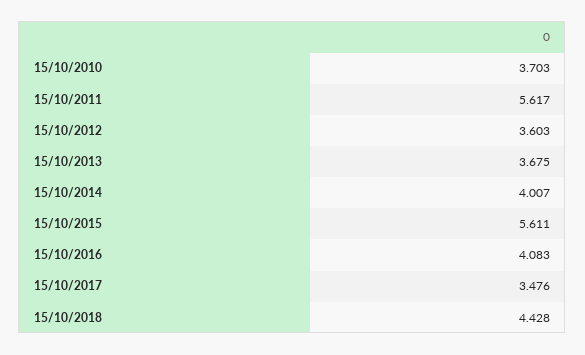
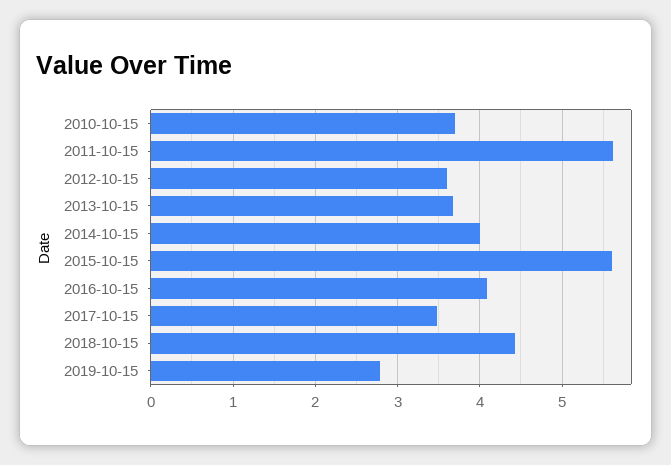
2019-10-15: none -> 2.8

